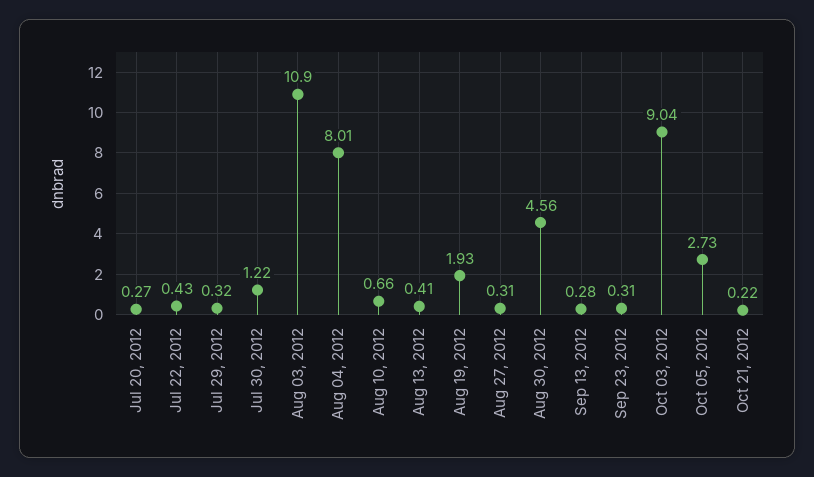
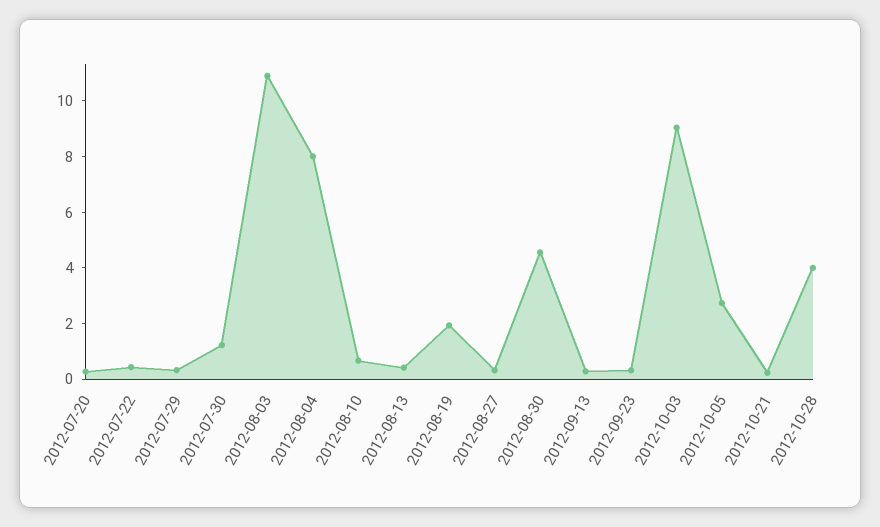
2012-10-28: none -> 4

